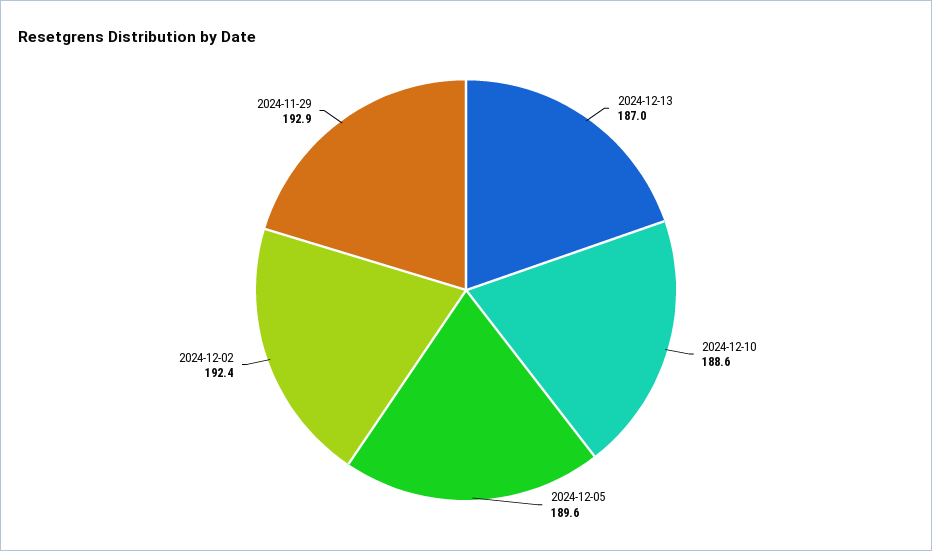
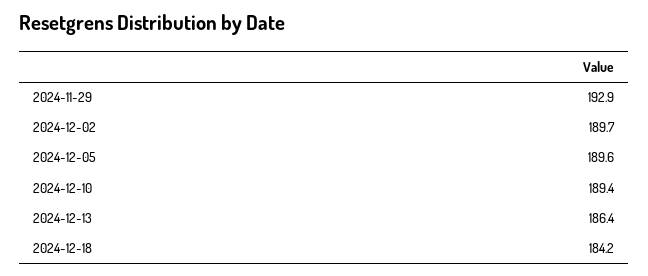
2024-12-13: 187 -> 186.4
2024-12-10: 188.6 -> 189.4
2024-12-02: 192.4 -> 189.7
2024-12-18: none -> 184.2

